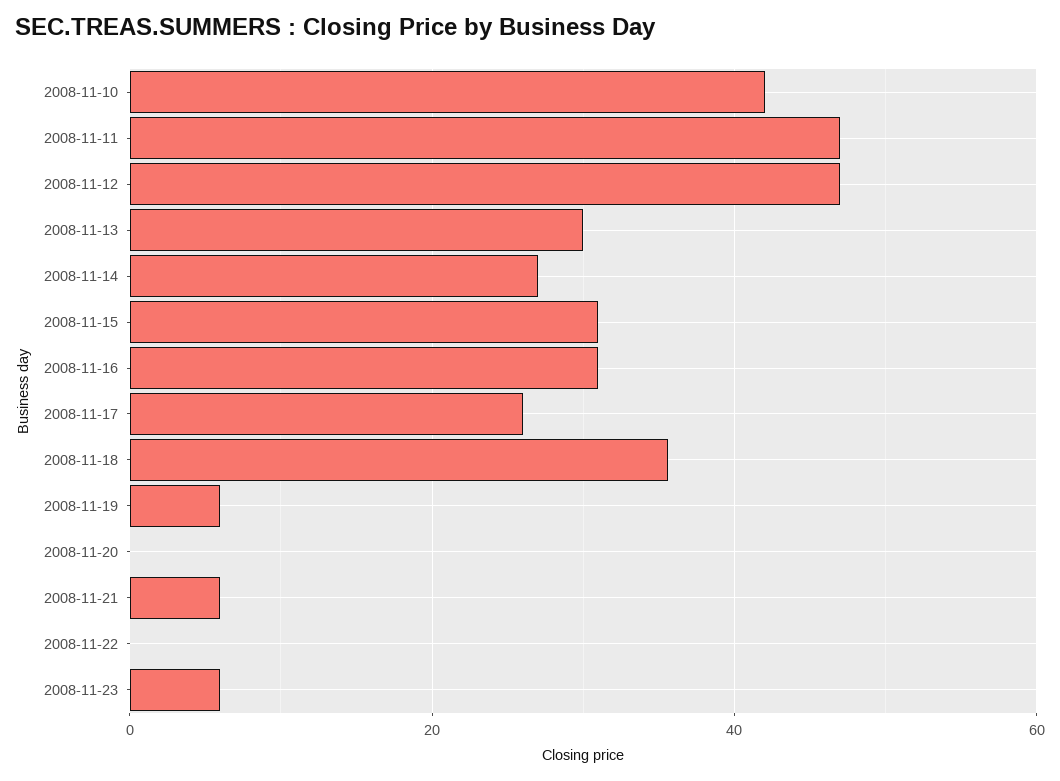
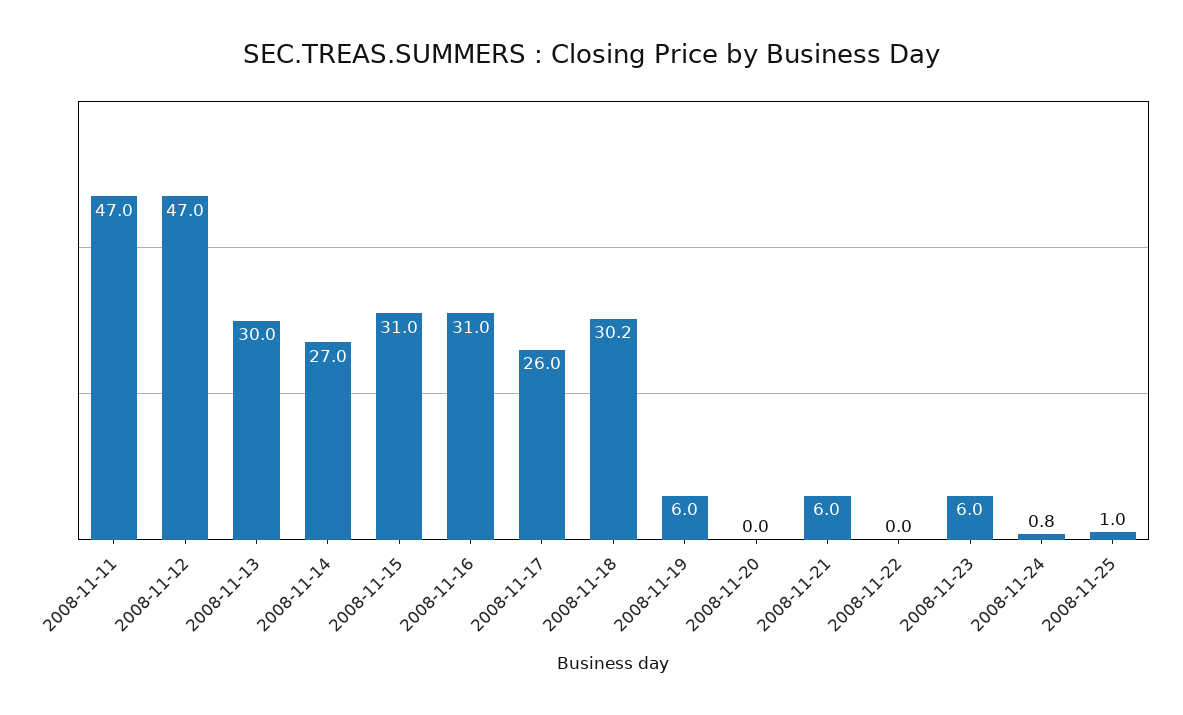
2008-11-10: 42 -> none
2008-11-18: 36 -> 30.2
2008-11-24: none -> 0.8
2008-11-25: none -> 1

